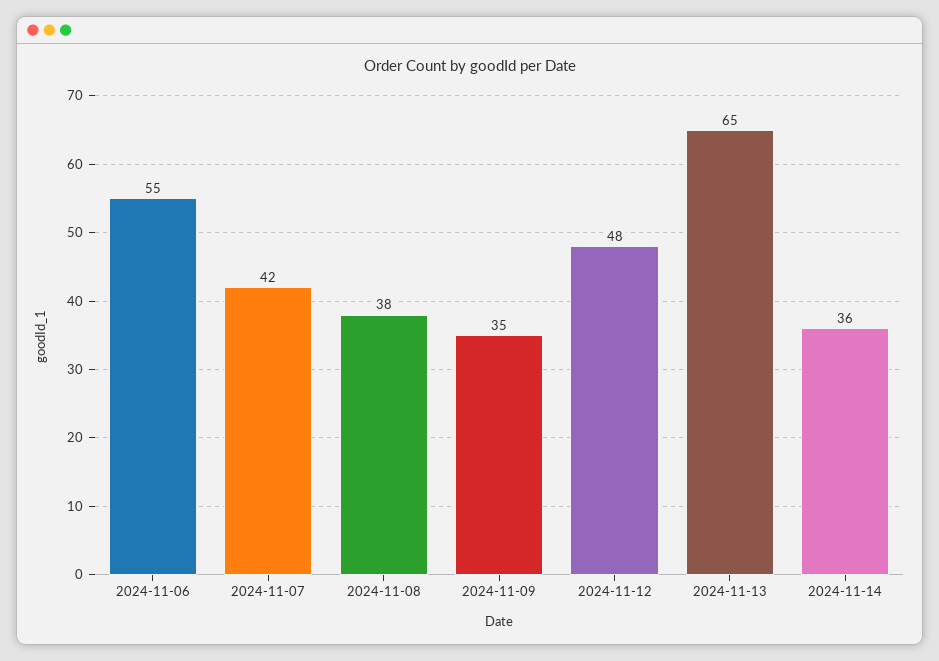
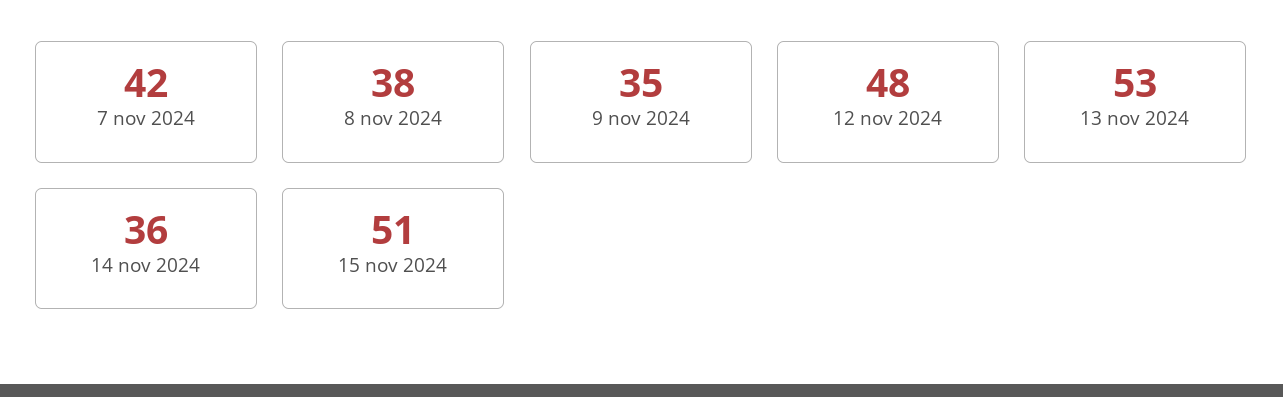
2024-11-06: 55 -> none
2024-11-13: 65 -> 53
15 nov 2024: none -> 51

